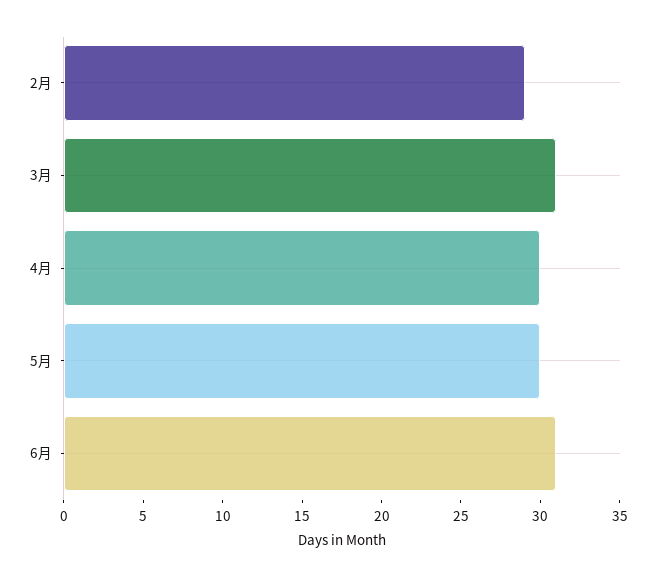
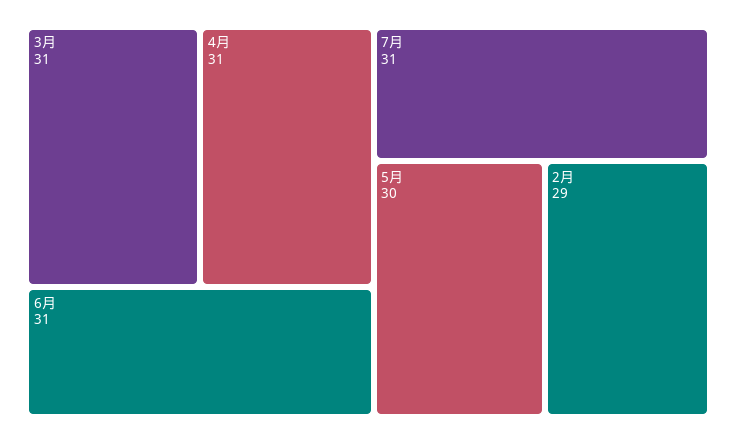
4月: 30 -> 31
7月: none -> 31

